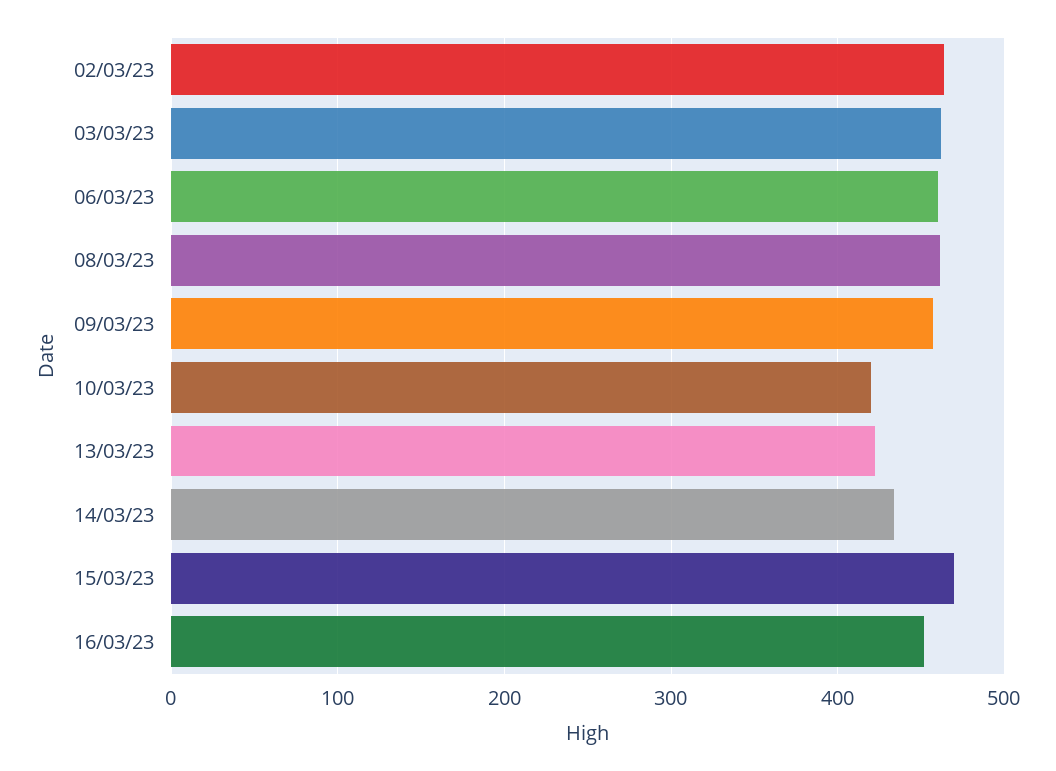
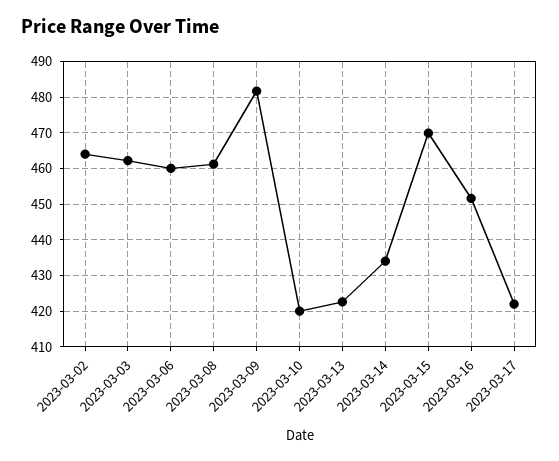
09/03/23: 460 -> 482
2023-03-17: none -> 422

